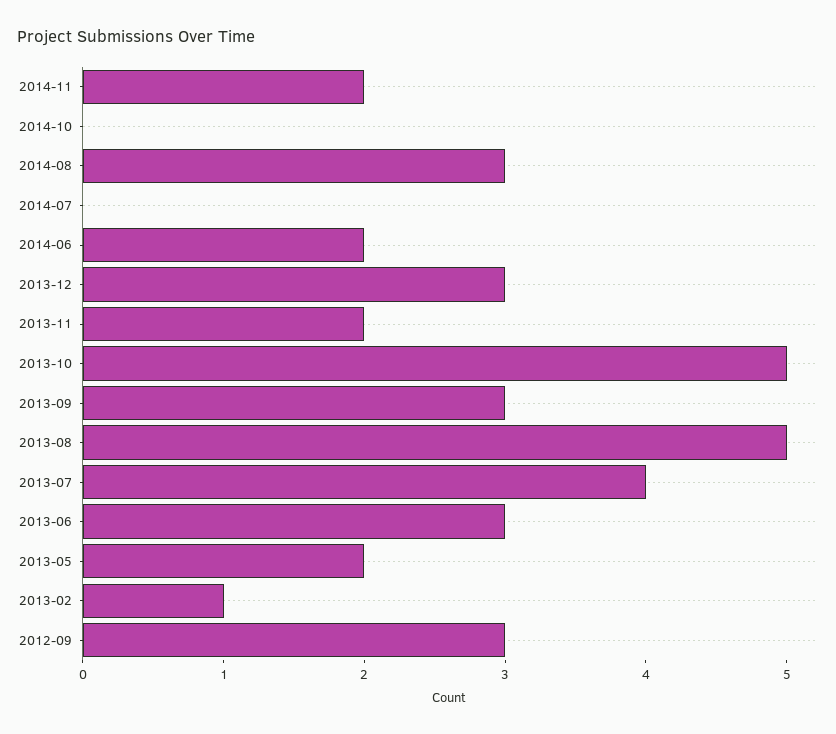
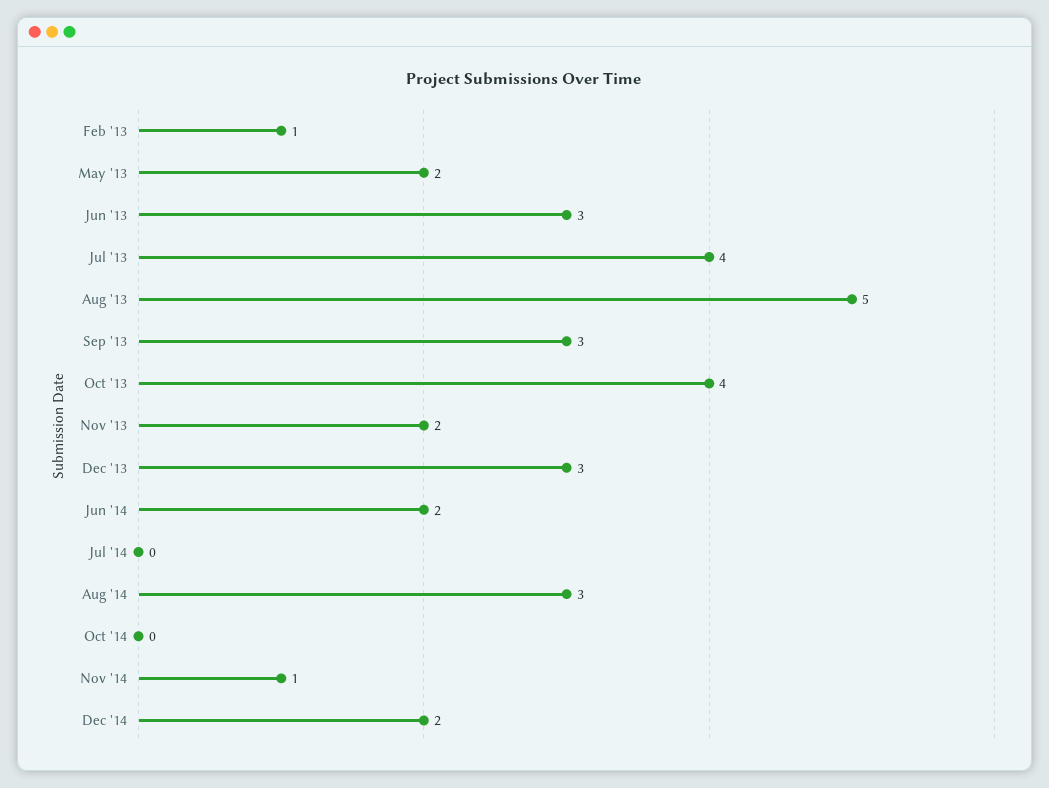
2014-11: 2 -> 1
2013-10: 5 -> 4
2012-09: 3 -> none
Dec '14: none -> 2

